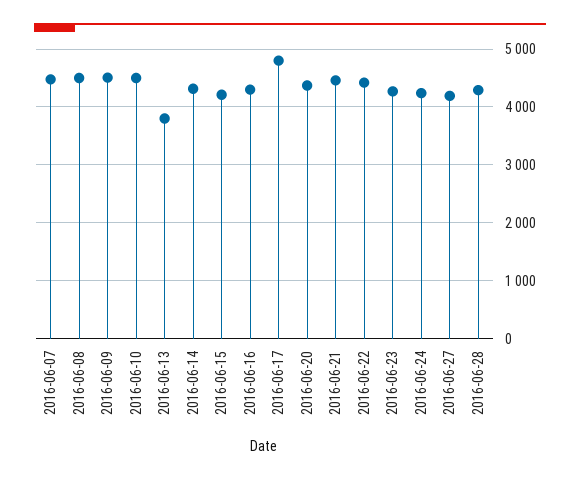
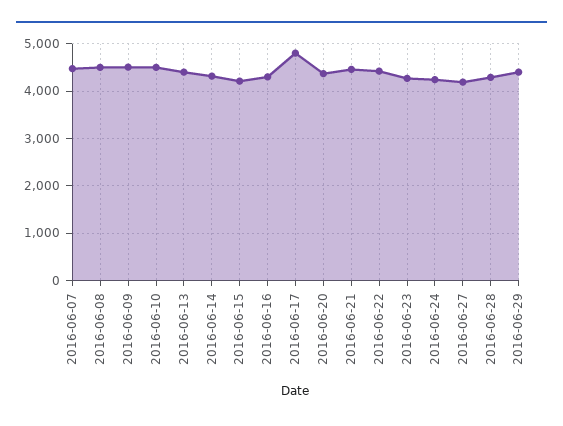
2016-06-13: 3800 -> 4400
2016-06-29: none -> 4400

